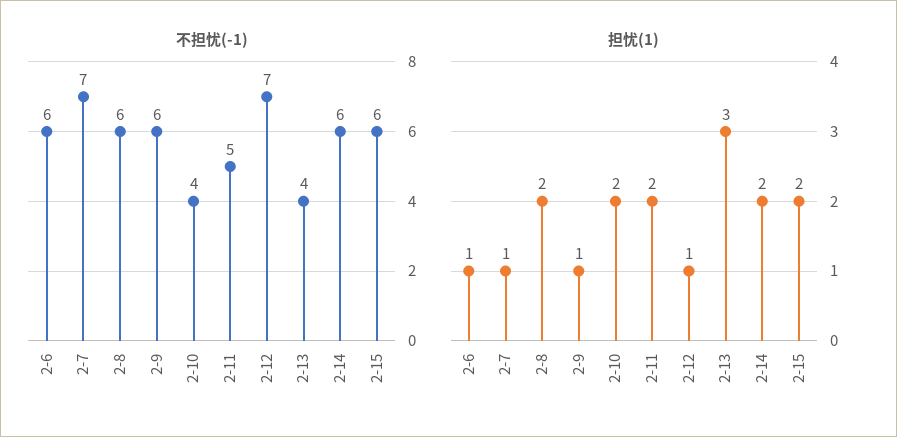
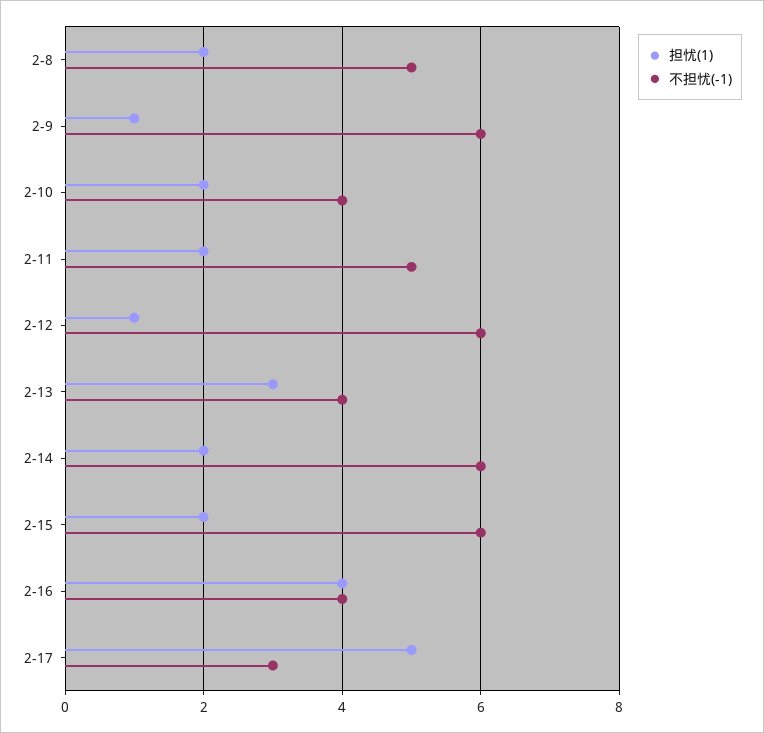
不担忧(-1), 2-6: 6 -> none
不担忧(-1), 2-7: 7 -> none
不担忧(-1), 2-8: 6 -> 5
不担忧(-1), 2-12: 7 -> 6
担忧(1), 2-6: 1 -> none
担忧(1), 2-7: 1 -> none
担忧(1), 2-16: none -> 4
不担忧(-1), 2-16: none -> 4
担忧(1), 2-17: none -> 5
不担忧(-1), 2-17: none -> 3

